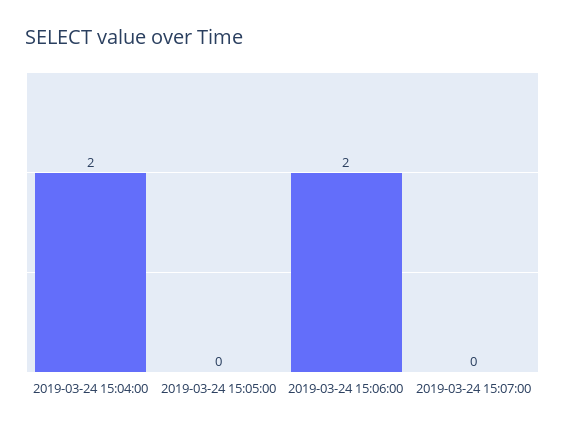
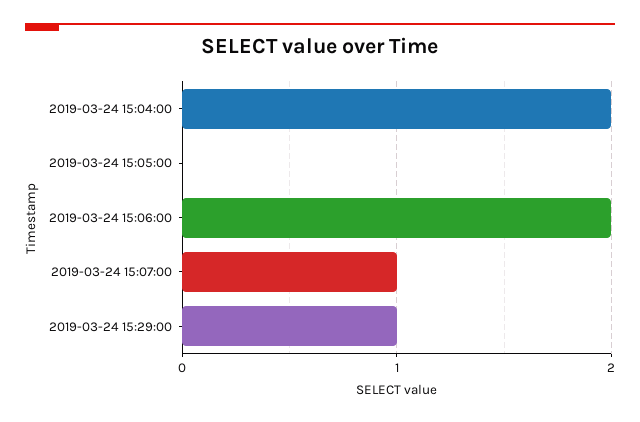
2019-03-24 15:07:00: 0 -> 1
2019-03-24 15:29:00: none -> 1

